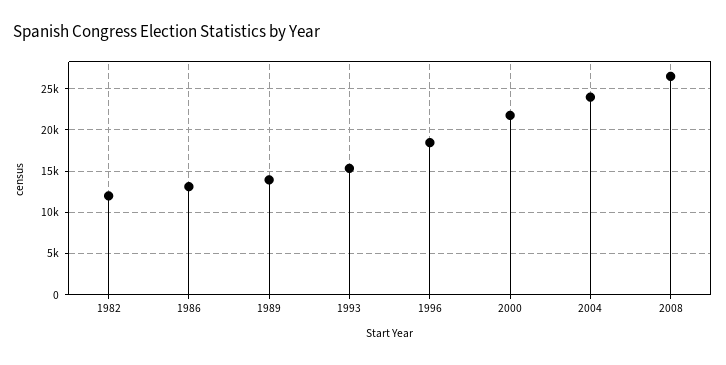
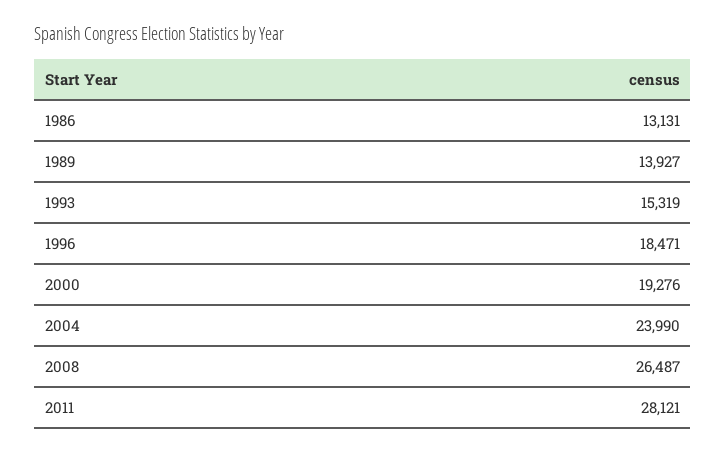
1982: 12000 -> none
2000: 22000 -> 19276
2011: none -> 28121

